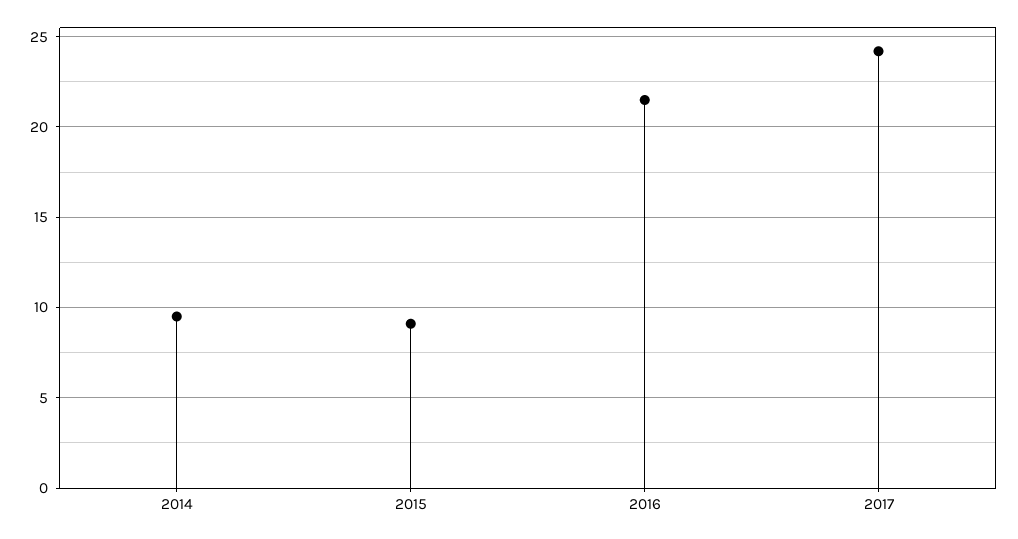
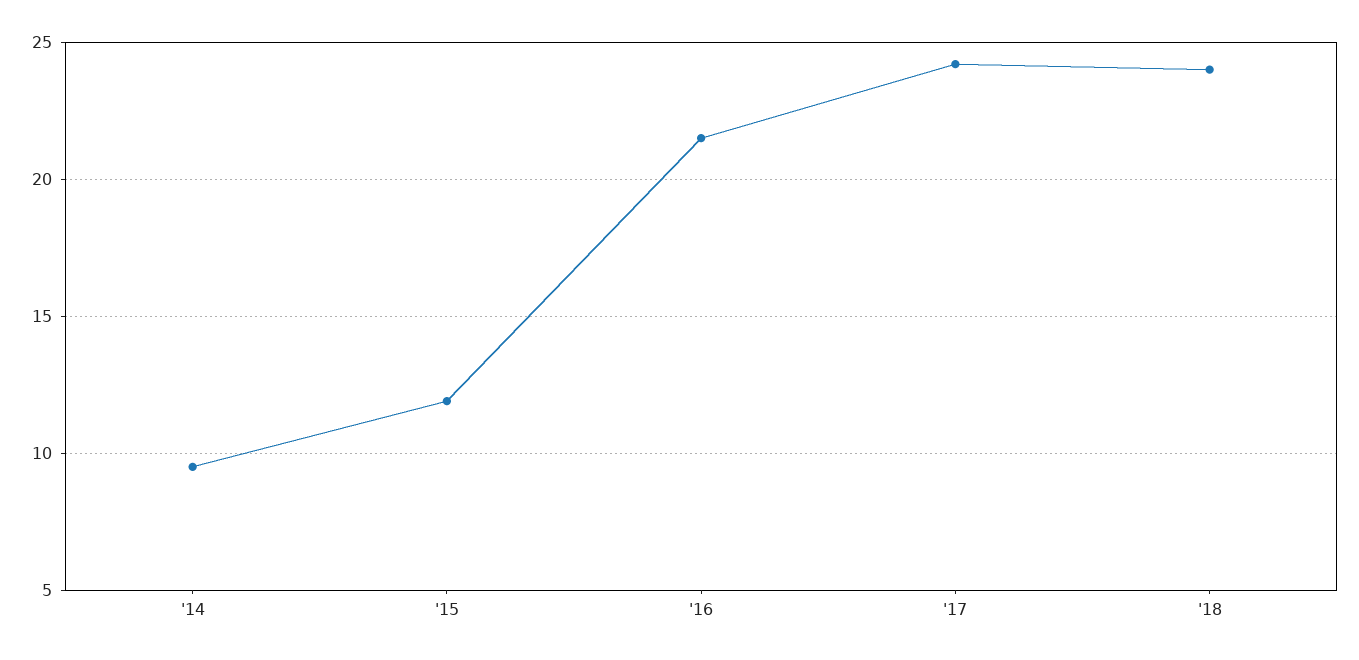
2015: 9 -> 12
'18: none -> 24

